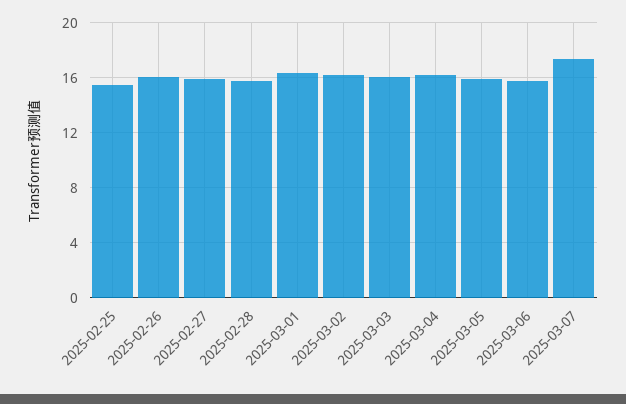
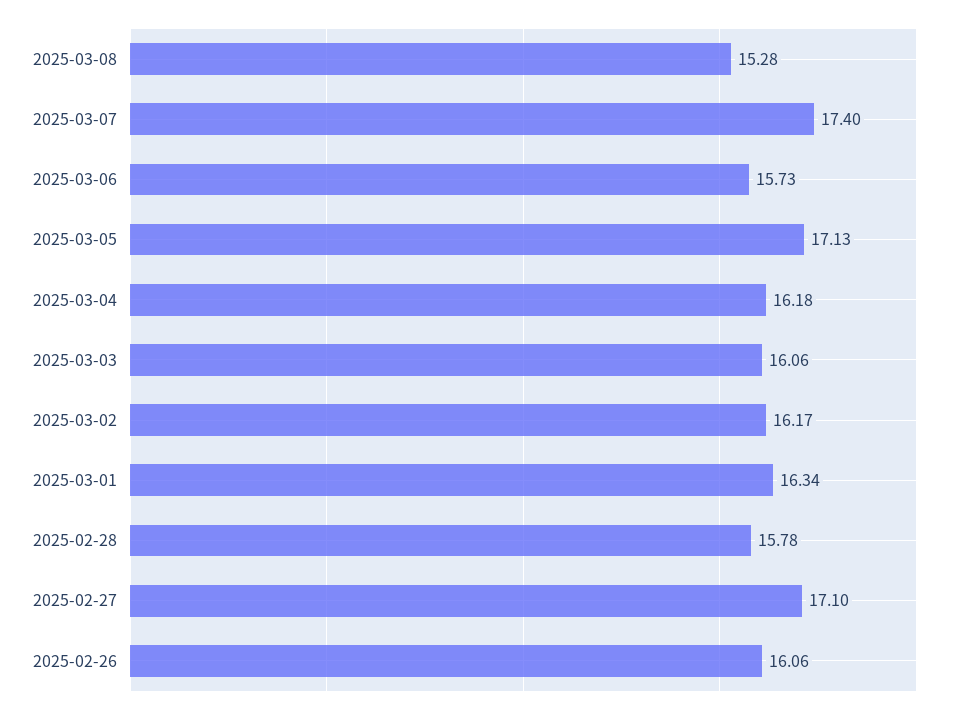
2025-02-25: 15.5 -> none
2025-02-27: 16 -> 17.1
2025-03-05: 16 -> 17.13
2025-03-08: none -> 15.28

